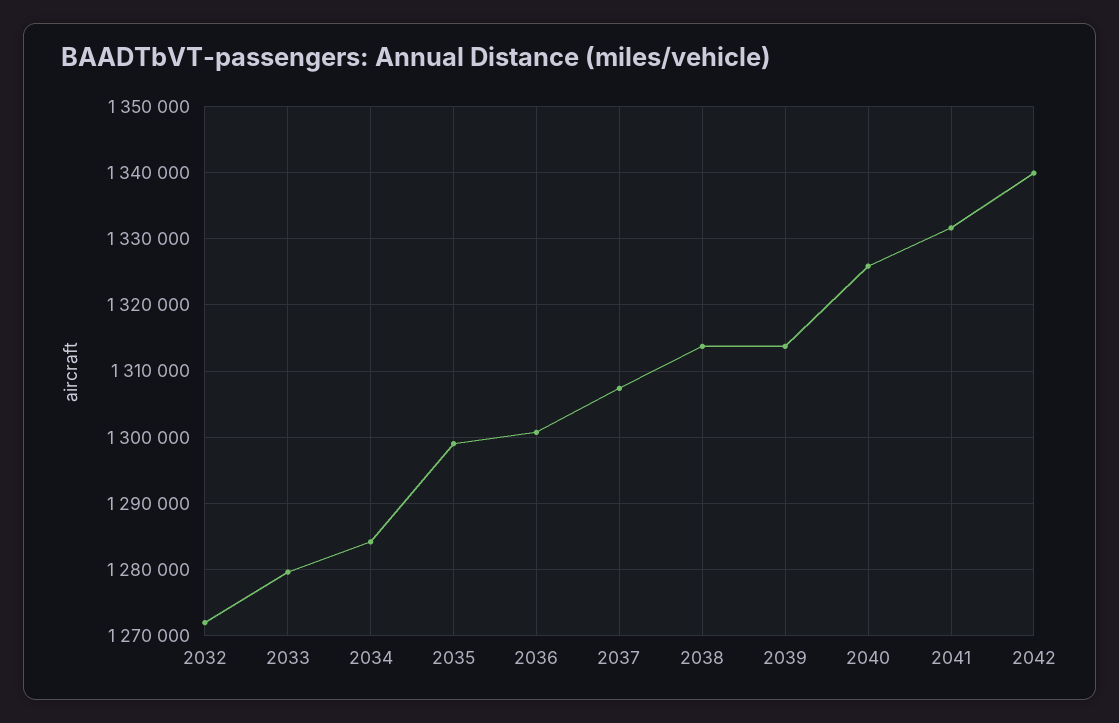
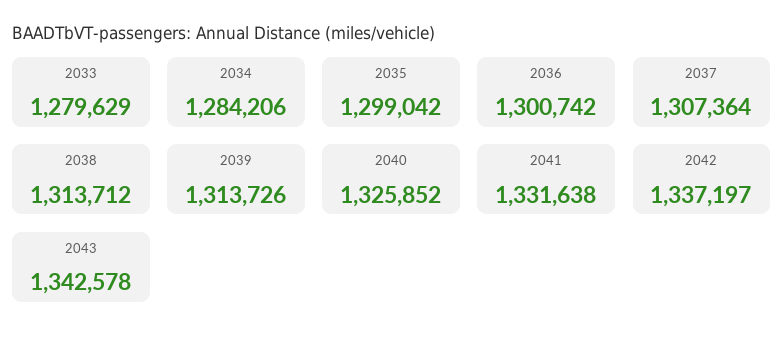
2032: 1272000 -> none
2042: 1340000 -> 1337197
2043: none -> 1342578

